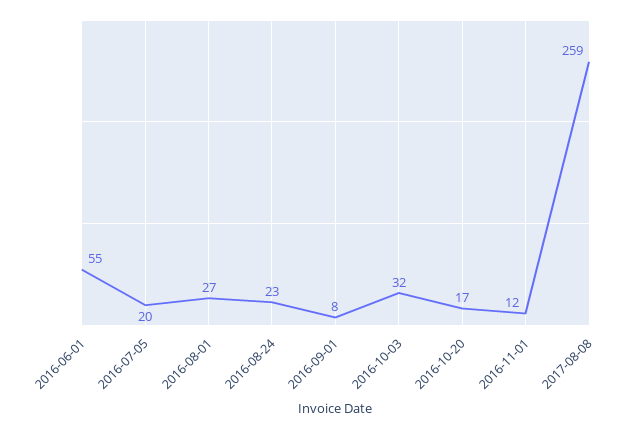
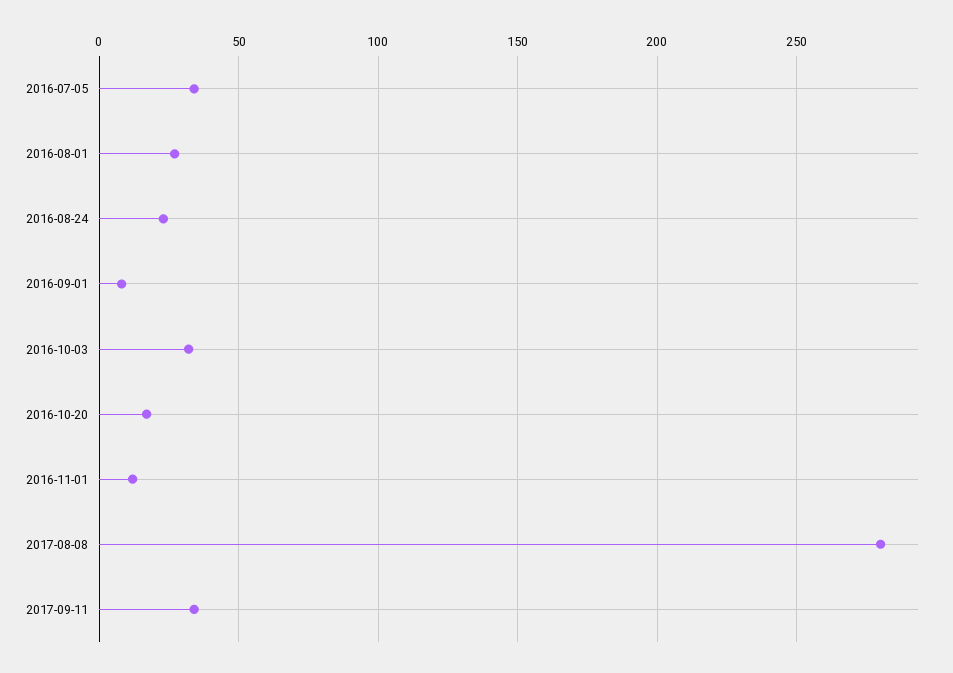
2016-06-01: 55 -> none
2016-07-05: 20 -> 35
2017-08-08: 259 -> 280
2017-09-11: none -> 35

